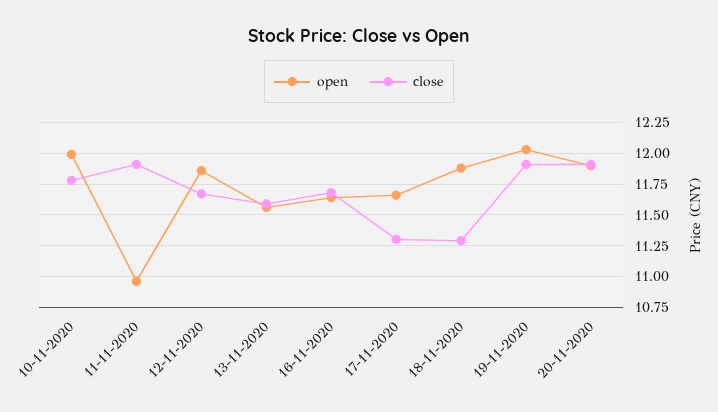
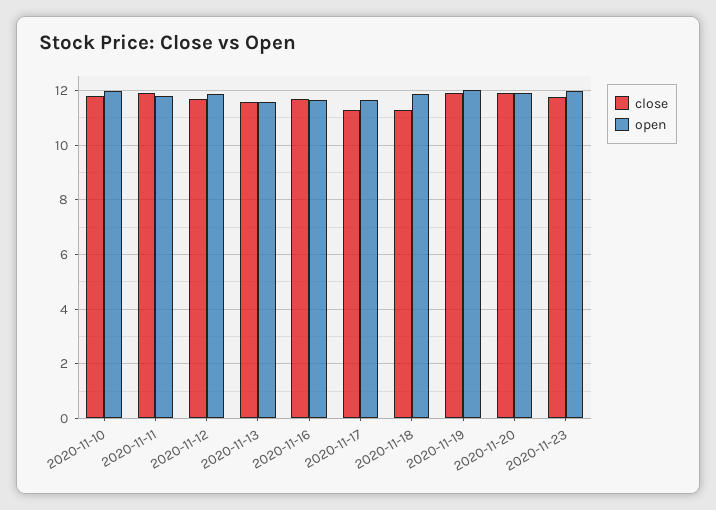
open, 11-11-2020: 10.95 -> 11.75
close, 2020-11-23: none -> 11.75
open, 2020-11-23: none -> 12

